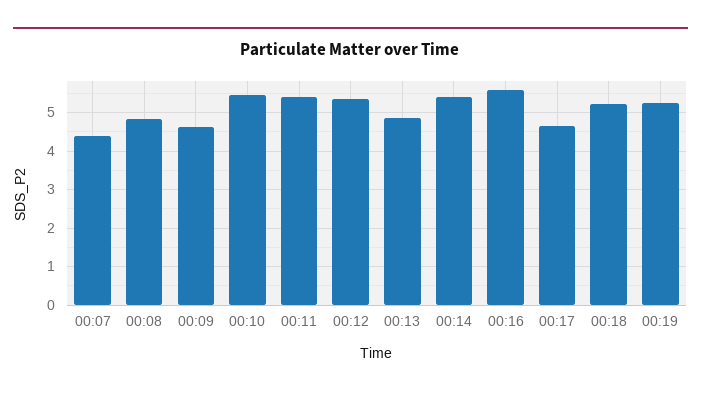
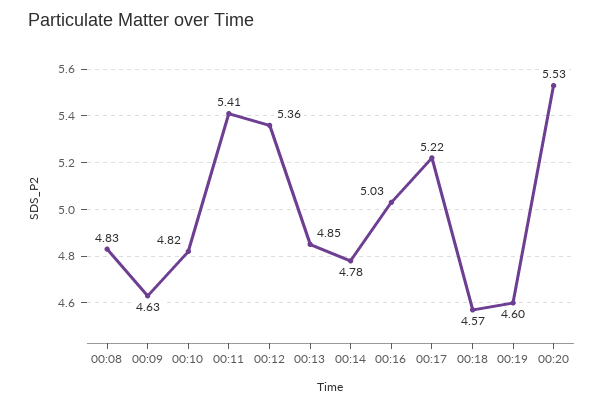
00:07: 4.4 -> none
00:10: 5.4 -> 4.82
00:14: 5.4 -> 4.78
00:16: 5.6 -> 5.03
00:17: 4.6 -> 5.22
00:18: 5.2 -> 4.57
00:19: 5.2 -> 4.6
00:20: none -> 5.53

